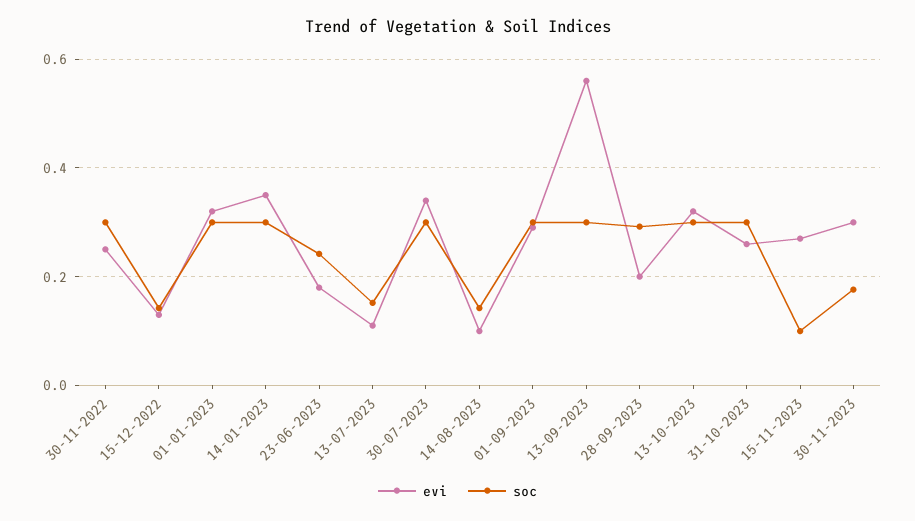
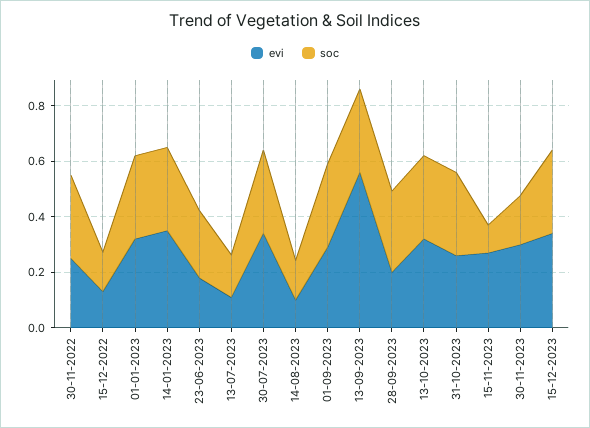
evi, 15-12-2023: none -> 0.35
soc, 15-12-2023: none -> 0.3

